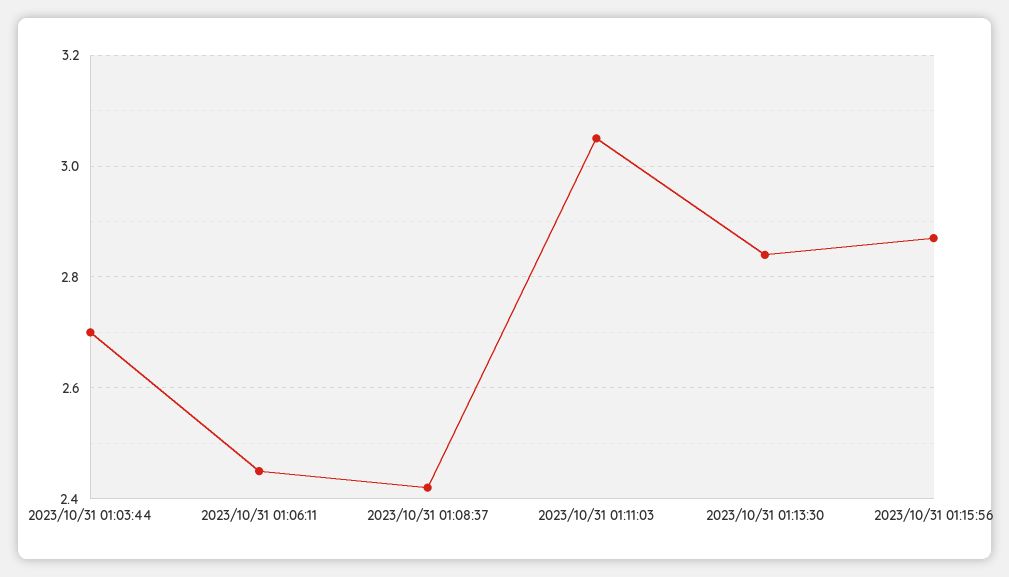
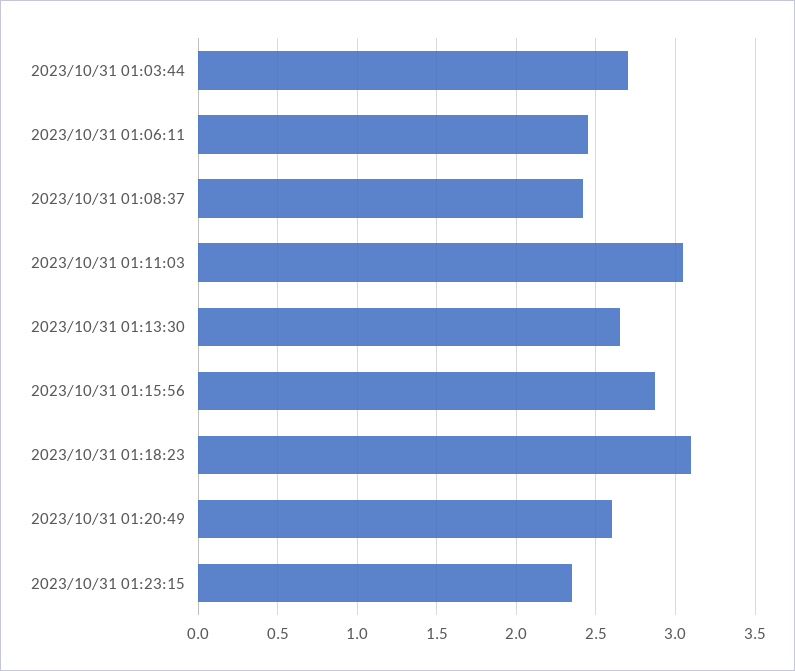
2023/10/31 01:13:30: 2.85 -> 2.65
2023/10/31 01:18:23: none -> 3.1
2023/10/31 01:20:49: none -> 2.6
2023/10/31 01:23:15: none -> 2.35

